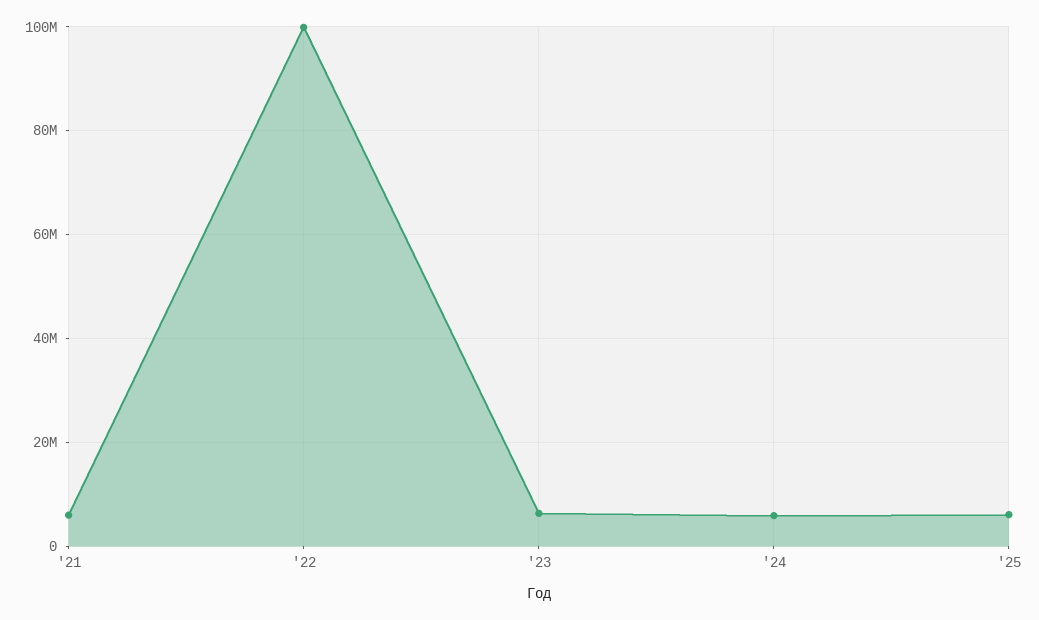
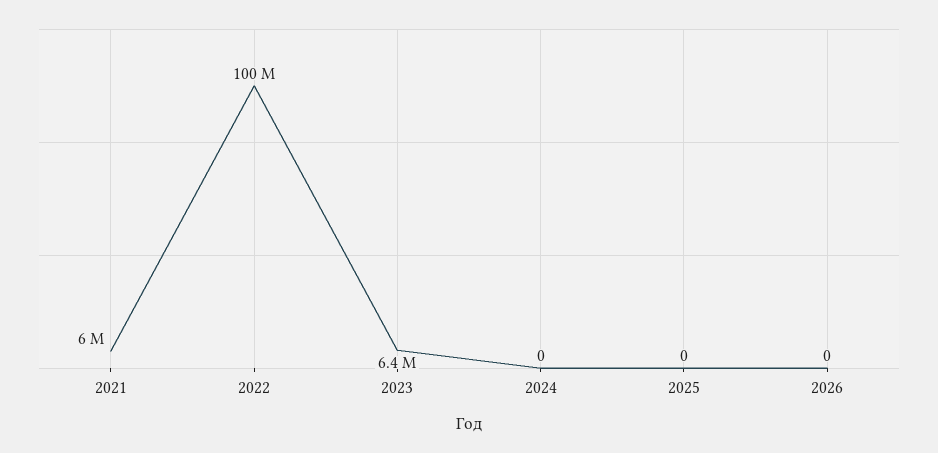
'24: 6000000 -> 0
'25: 6000000 -> 0
2026: none -> 0

